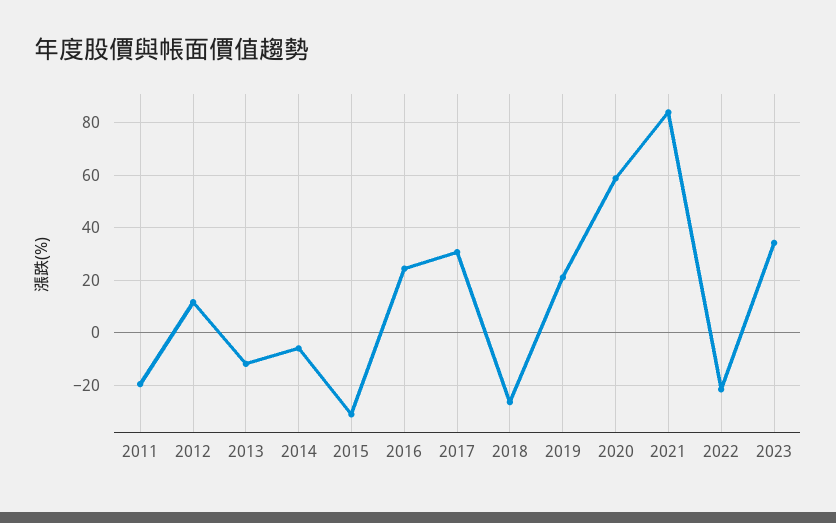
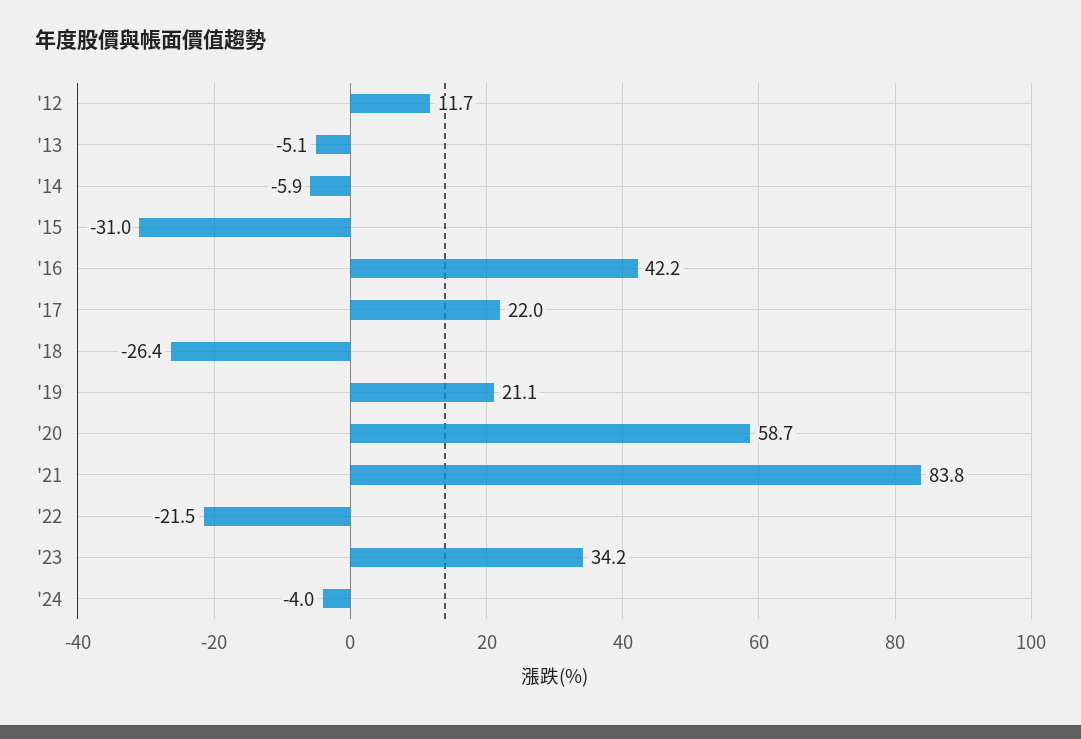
2011: -20 -> none
2013: -12.5 -> -5.1
2016: 25 -> 42.2
2017: 30 -> 22
'24: none -> -4

